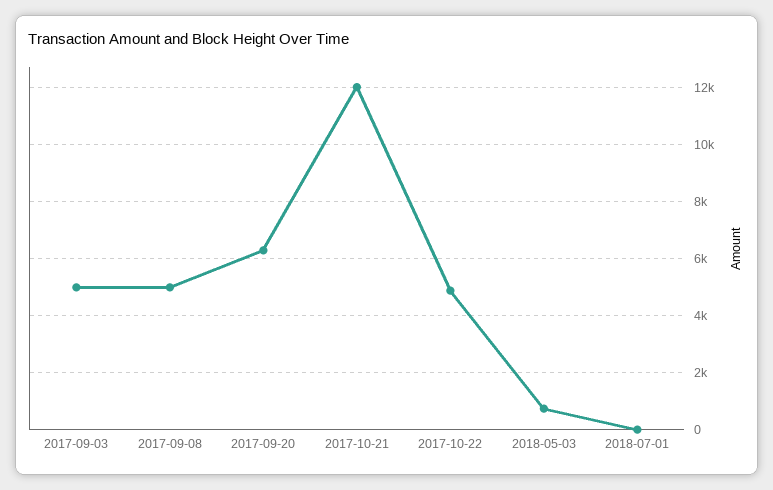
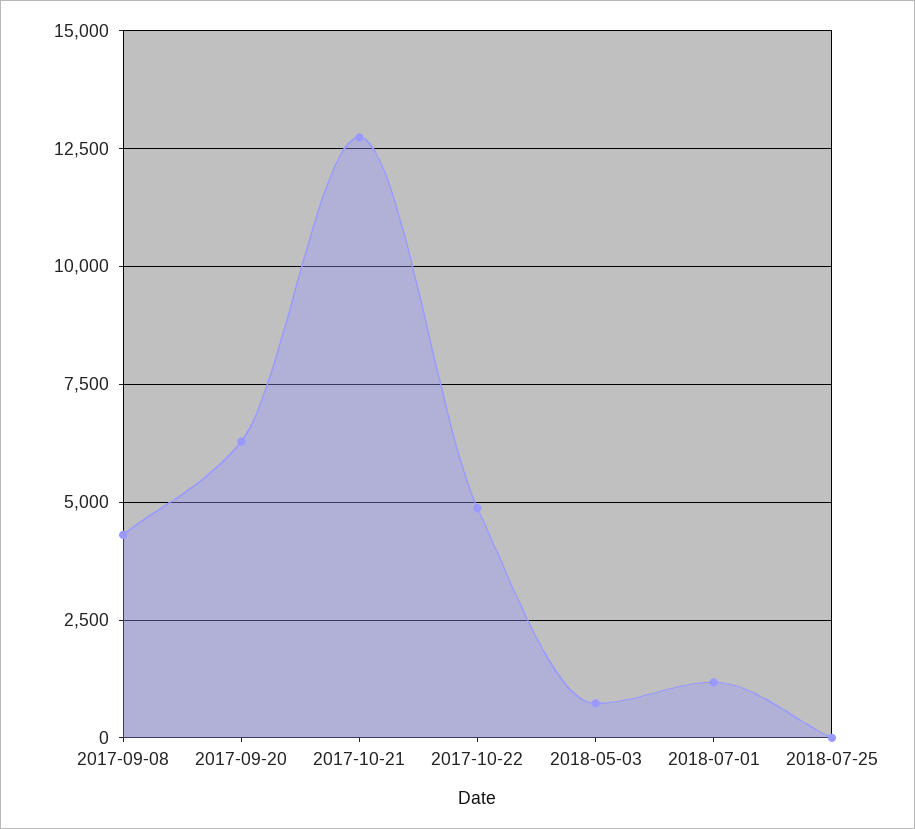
2017-09-03: 5000 -> none
2017-09-08: 5000 -> 4250
2017-10-21: 12000 -> 12750
2018-07-01: 0 -> 1250
2018-07-25: none -> 0

